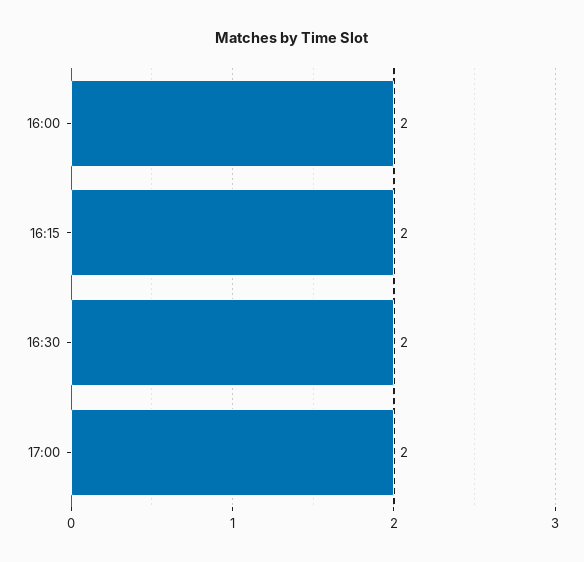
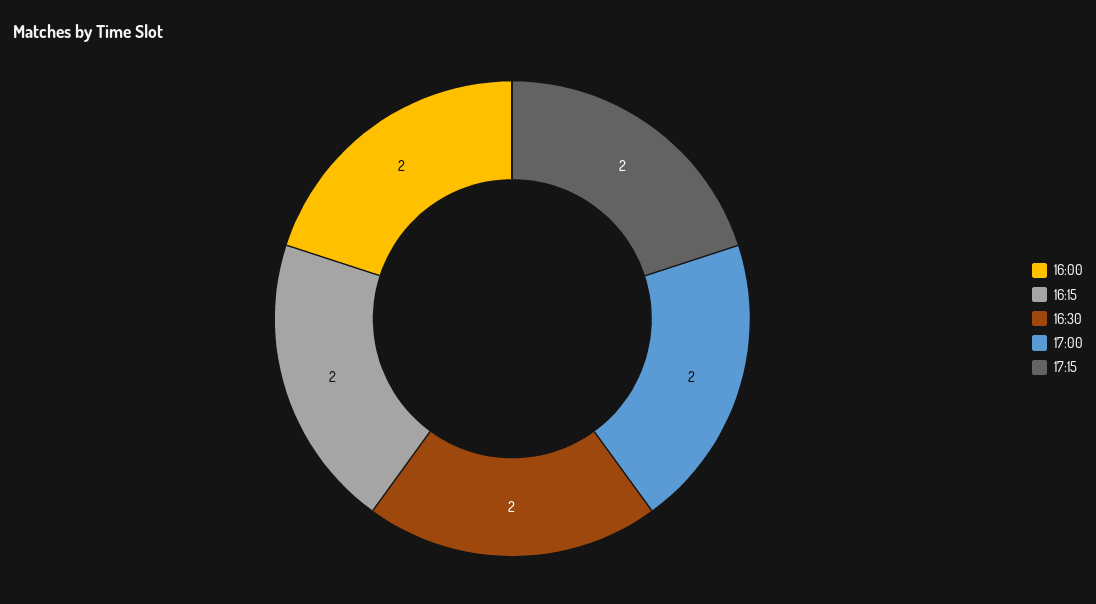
17:15: none -> 2

